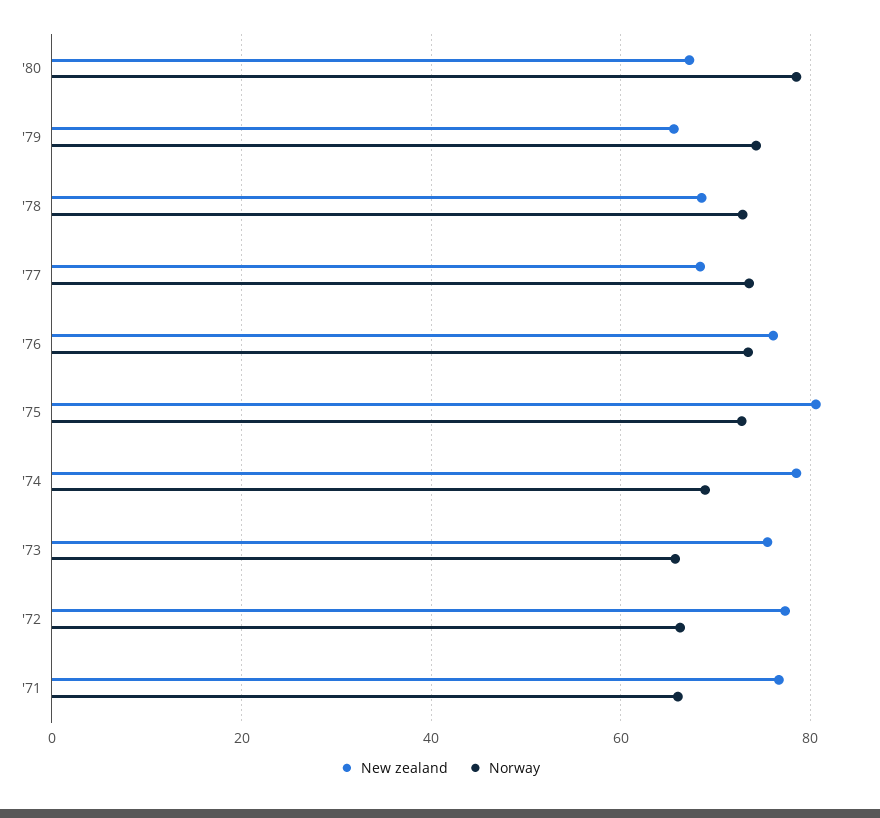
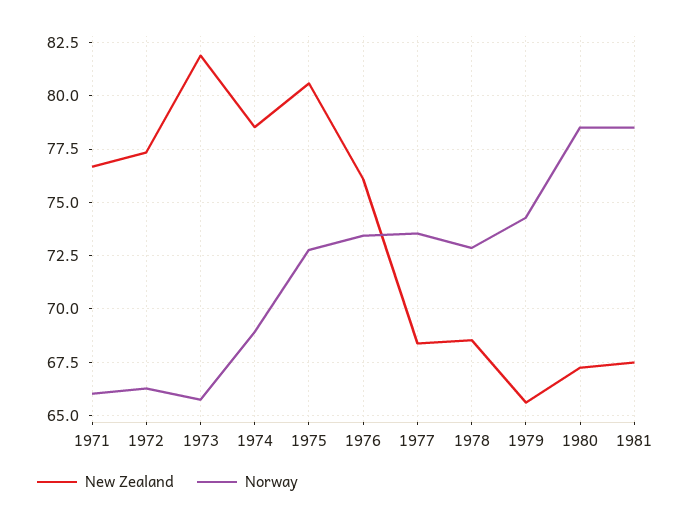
New zealand, '73: 76 -> 82
New zealand, 1981: none -> 67.5
Norway, 1981: none -> 78.5

